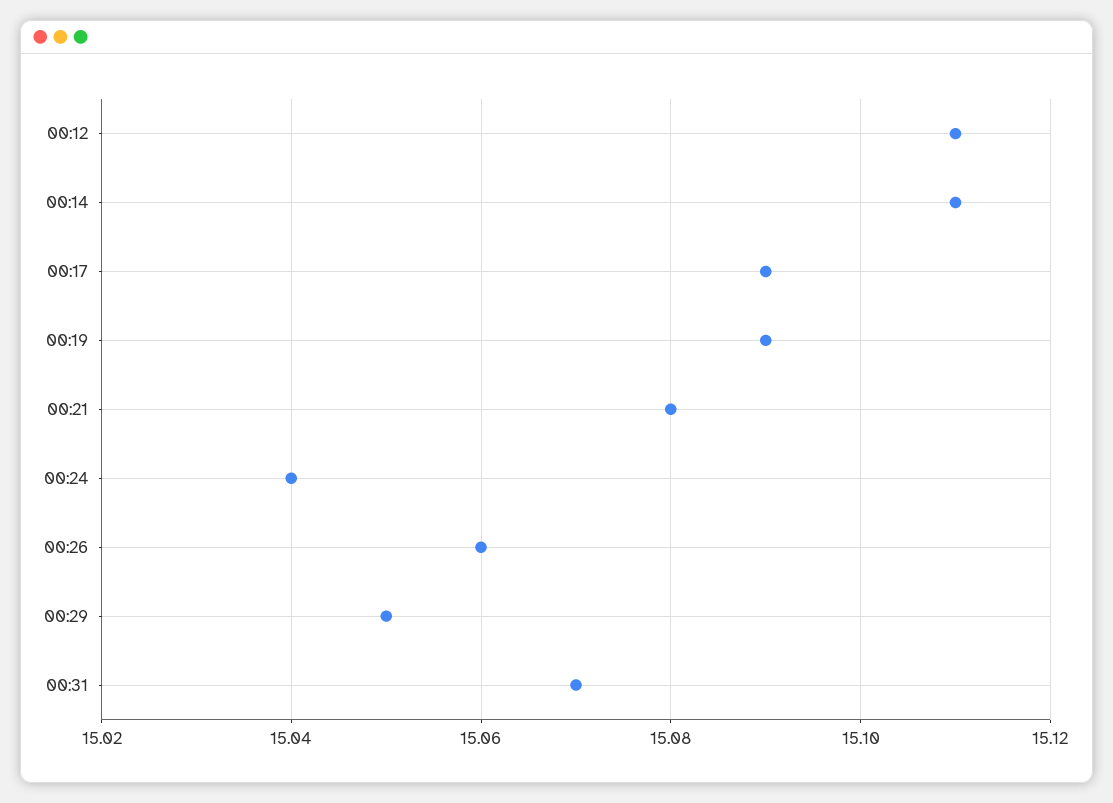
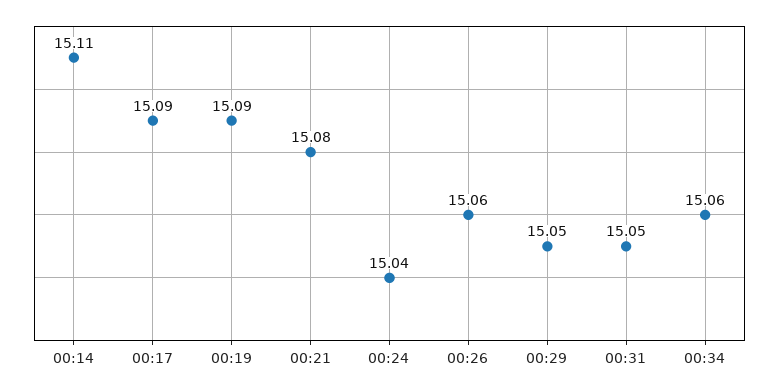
00:12: 15.11 -> none
00:31: 15.07 -> 15.05
00:34: none -> 15.06

